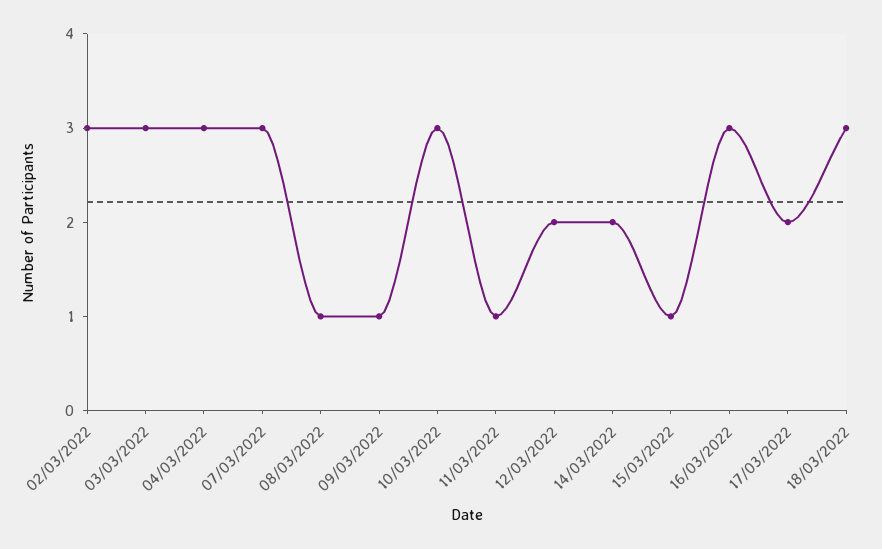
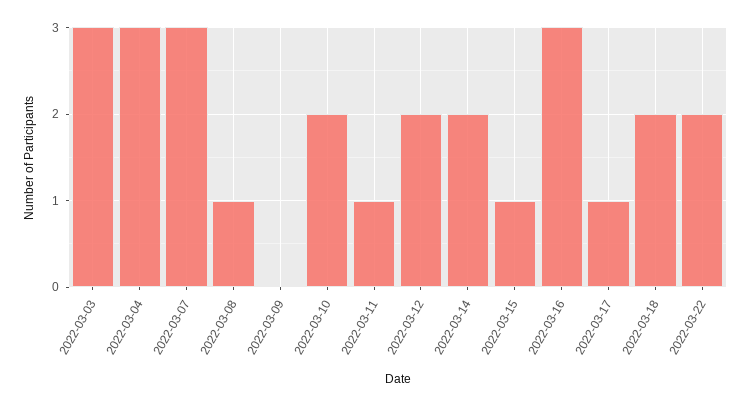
02/03/2022: 3 -> none
09/03/2022: 1 -> 0
10/03/2022: 3 -> 2
17/03/2022: 2 -> 1
18/03/2022: 3 -> 2
2022-03-22: none -> 2

